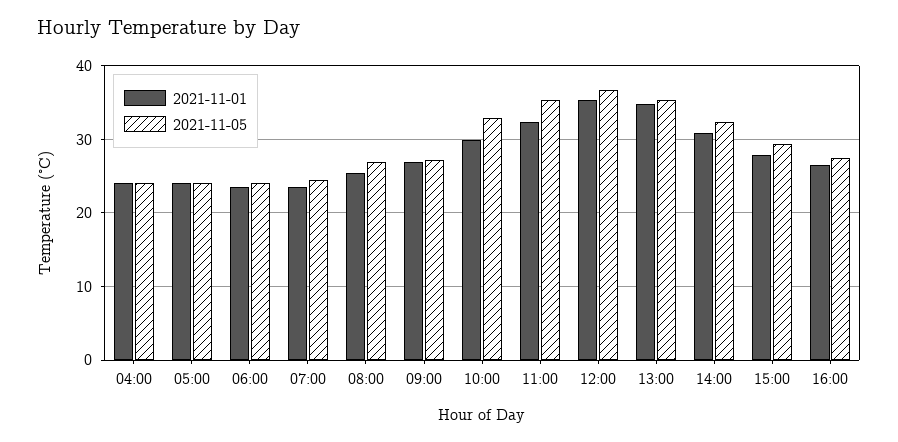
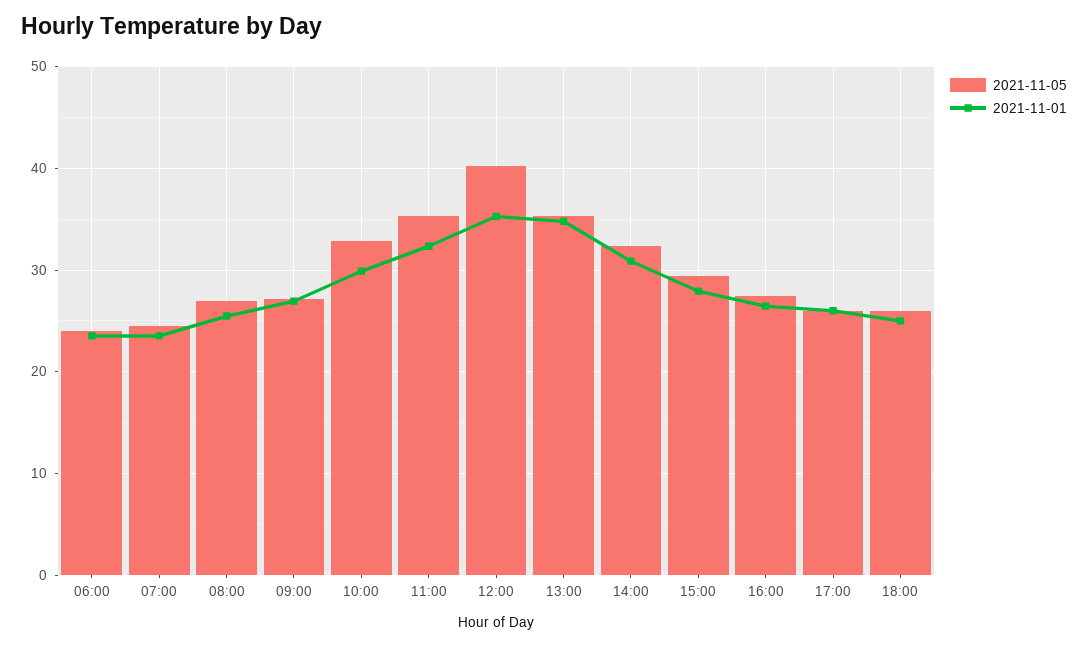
2021-11-01, 04:00: 24 -> none
2021-11-05, 04:00: 24 -> none
2021-11-01, 05:00: 24 -> none
2021-11-05, 05:00: 24 -> none
2021-11-05, 12:00: 37 -> 40
2021-11-05, 17:00: none -> 26
2021-11-01, 17:00: none -> 26
2021-11-05, 18:00: none -> 26
2021-11-01, 18:00: none -> 25

